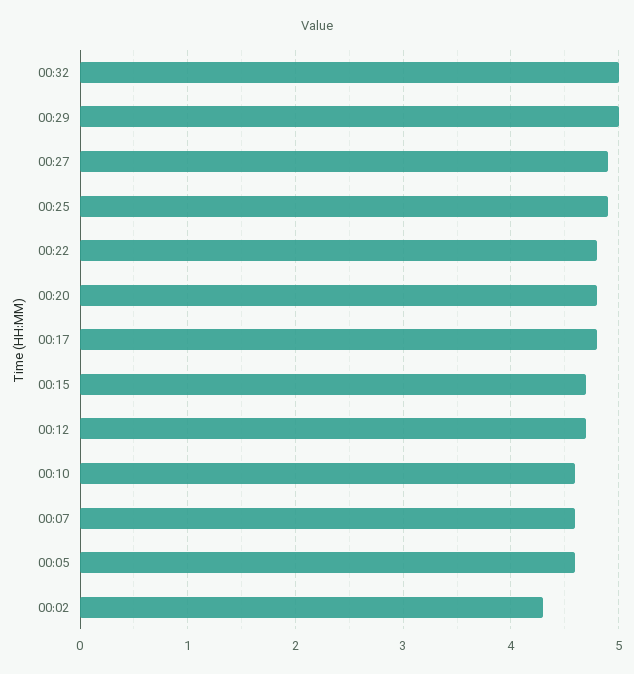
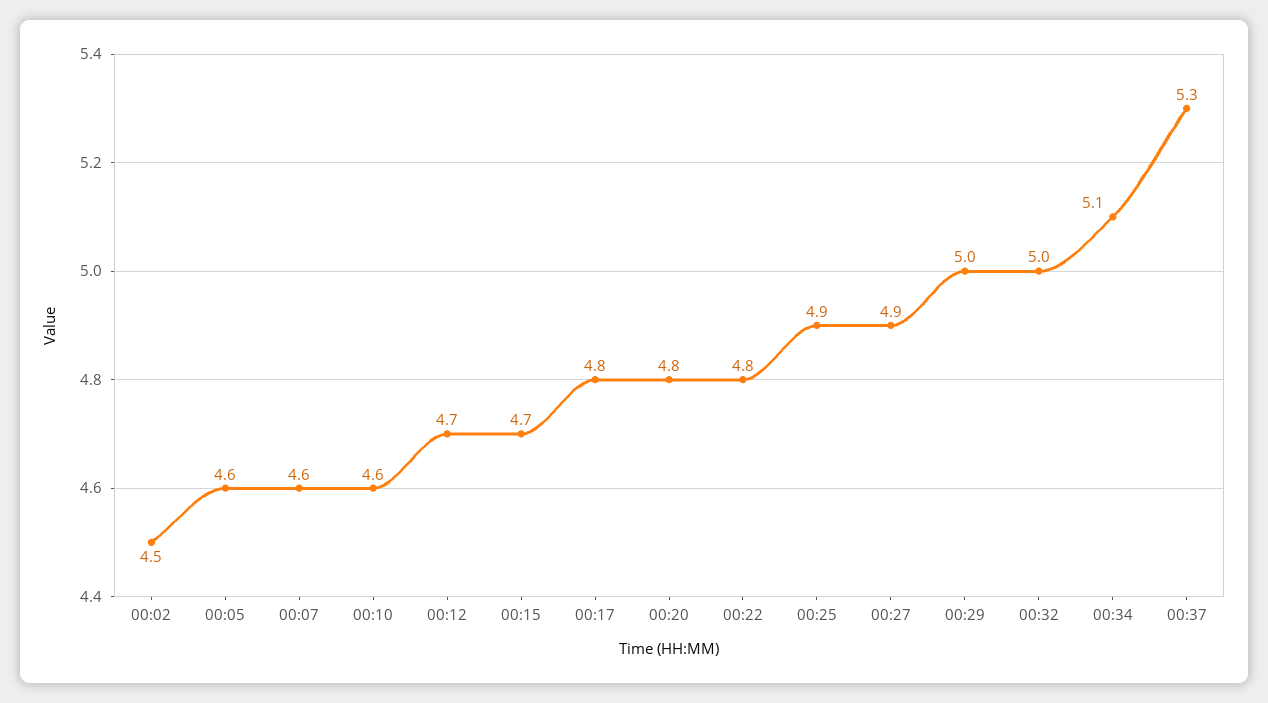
00:02: 4.3 -> 4.5
00:34: none -> 5.1
00:37: none -> 5.3

